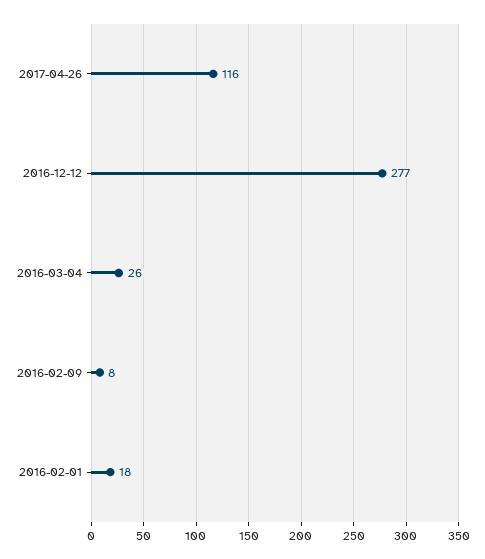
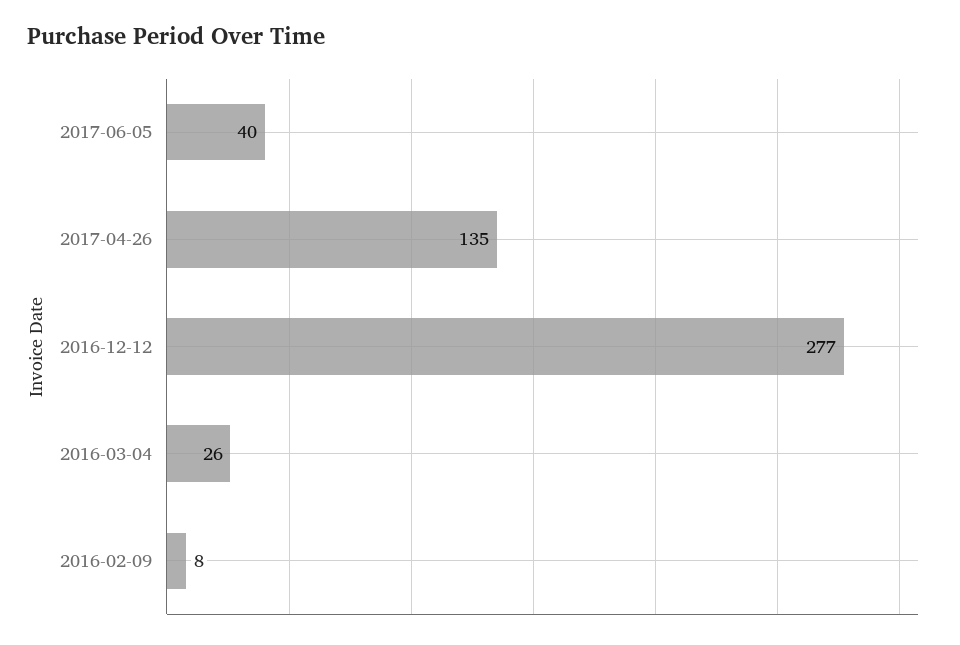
2017-04-26: 116 -> 135
2016-02-01: 18 -> none
2017-06-05: none -> 40

